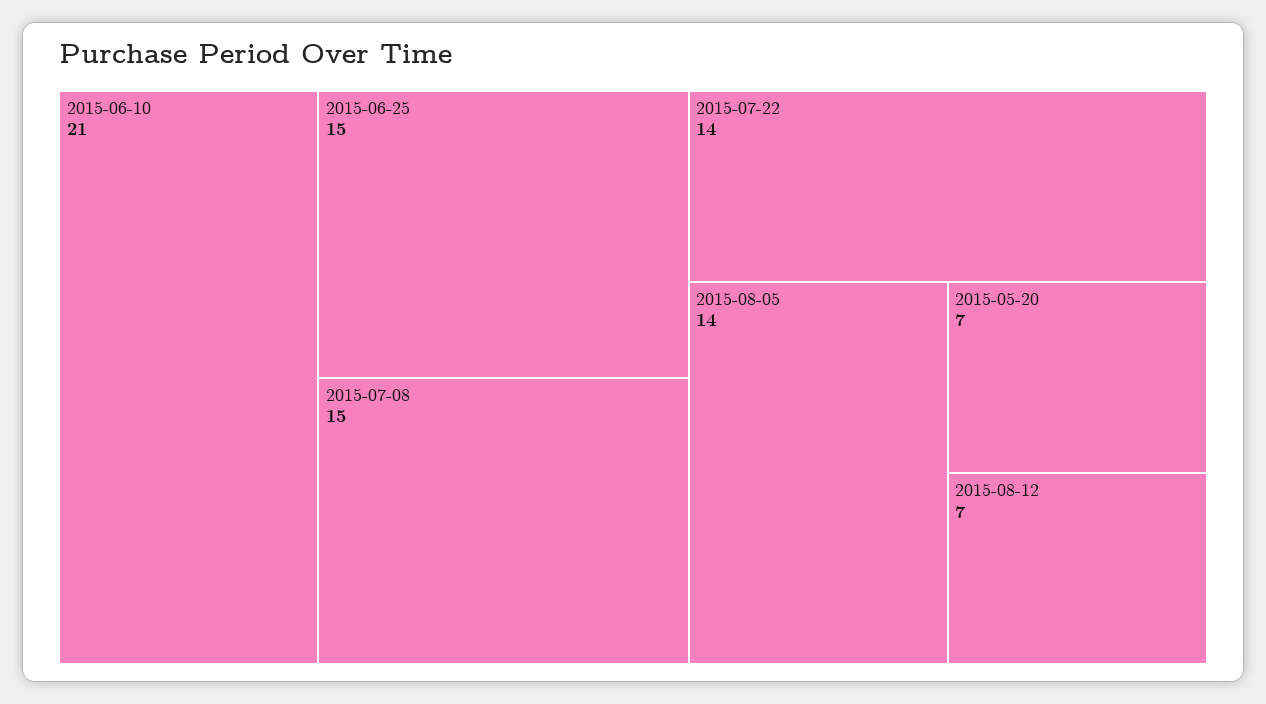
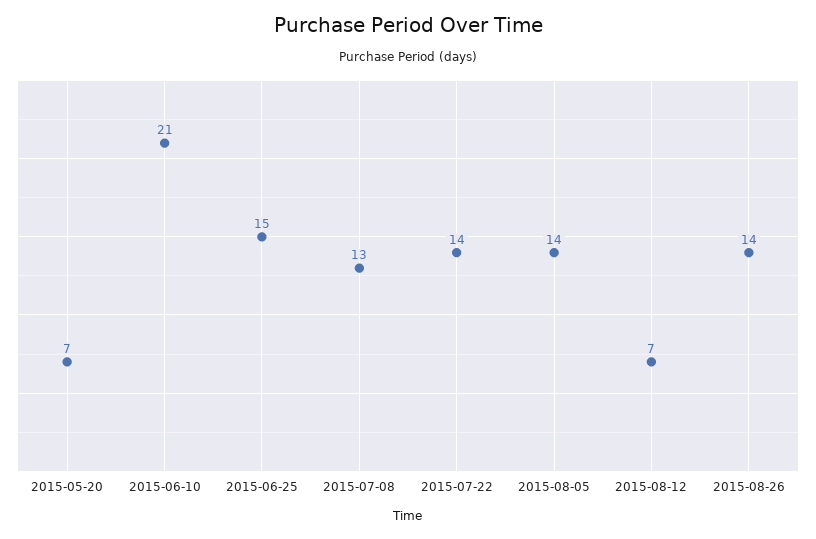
2015-07-08: 15 -> 13
2015-08-26: none -> 14

